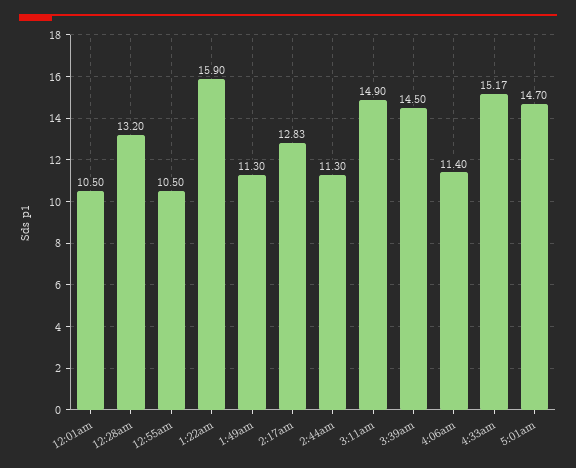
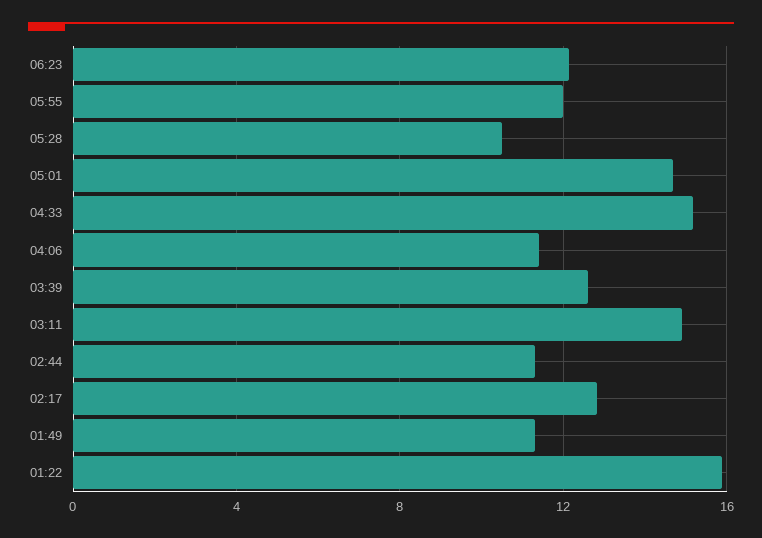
12:01am: 10.5 -> none
12:28am: 13.2 -> none
12:55am: 10.5 -> none
3:39am: 14.5 -> 12.5
06:23: none -> 12
05:55: none -> 12
05:28: none -> 10.5

